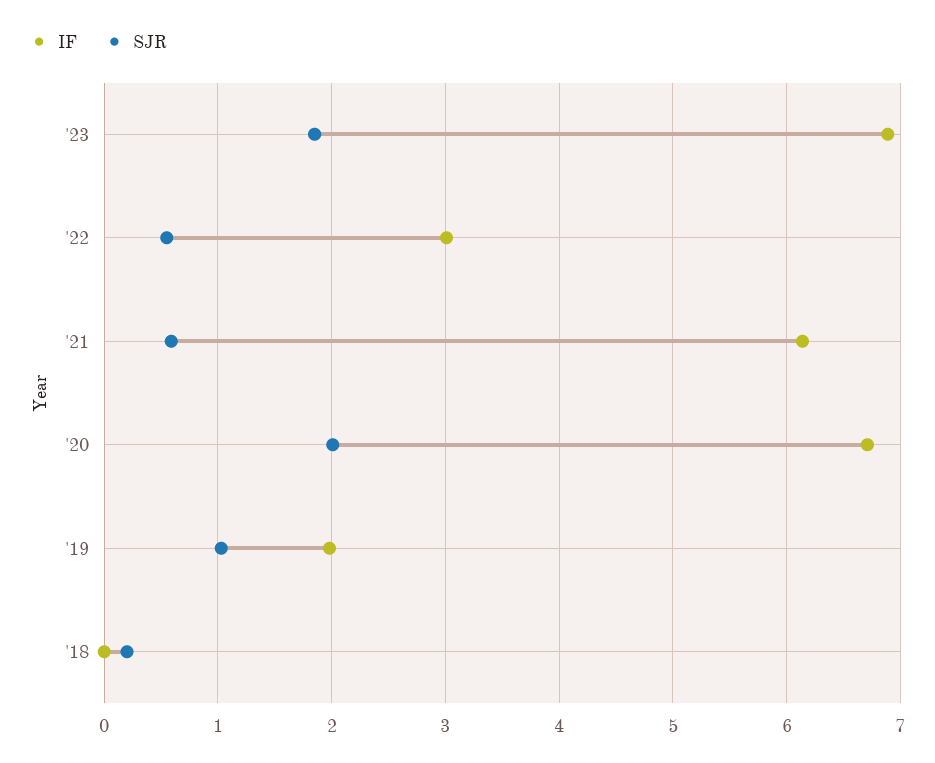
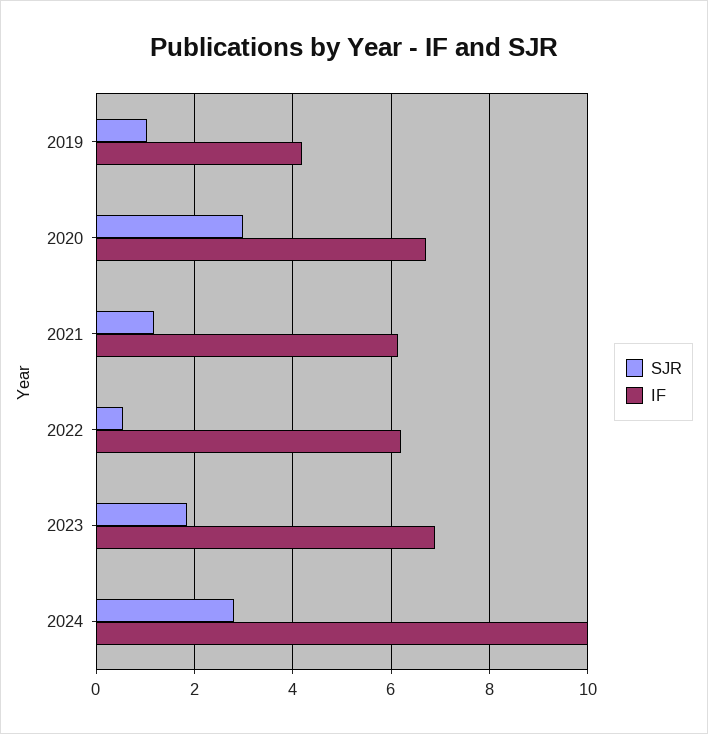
IF, '22: 3 -> 6.2
SJR, '21: 0.6 -> 1.2
SJR, '20: 2 -> 3
IF, '19: 2 -> 4.2
IF, '18: 0 -> none
SJR, '18: 0.2 -> none
SJR, 2024: none -> 2.8
IF, 2024: none -> 10

